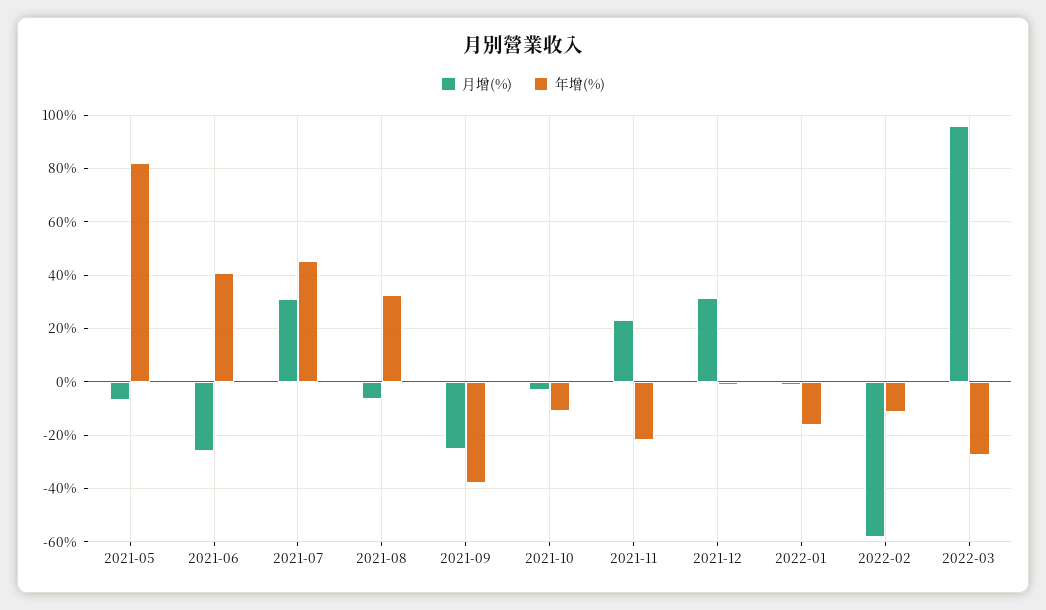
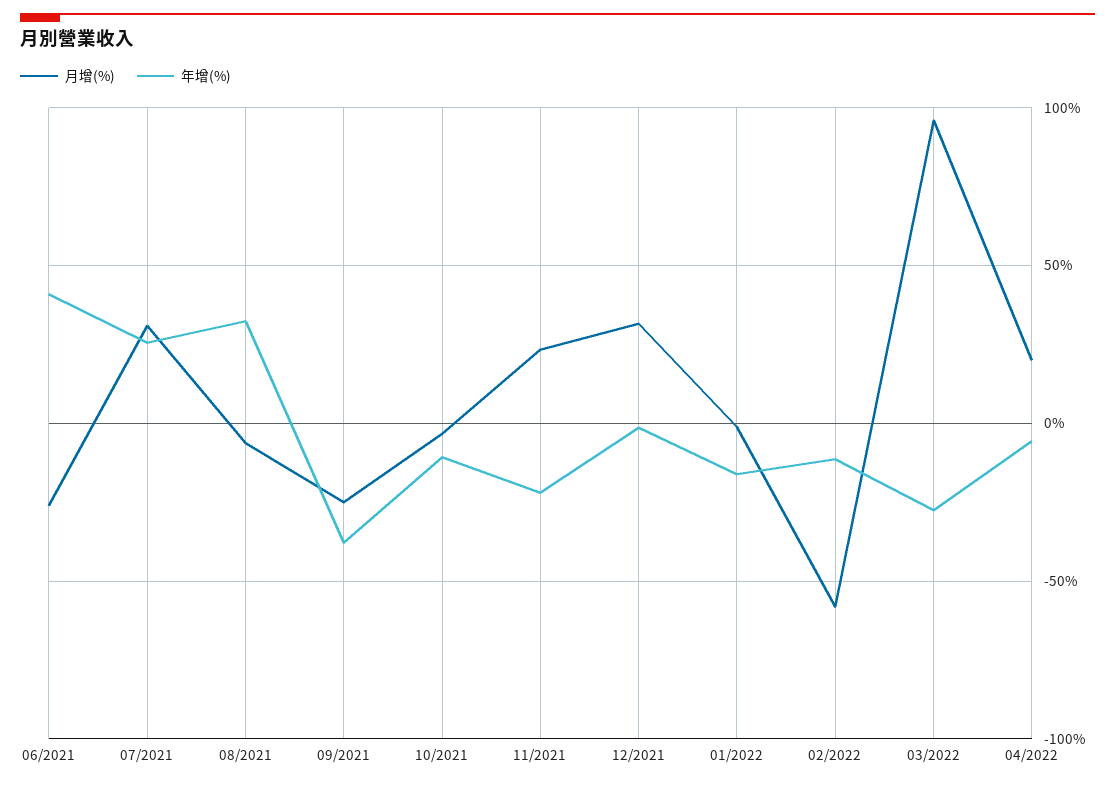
月增(%), 2021-05: -7.5 -> none
年增(%), 2021-05: 82.5 -> none
年增(%), 2021-07: 45 -> 25
月增(%), 04/2022: none -> 20
年增(%), 04/2022: none -> -5

